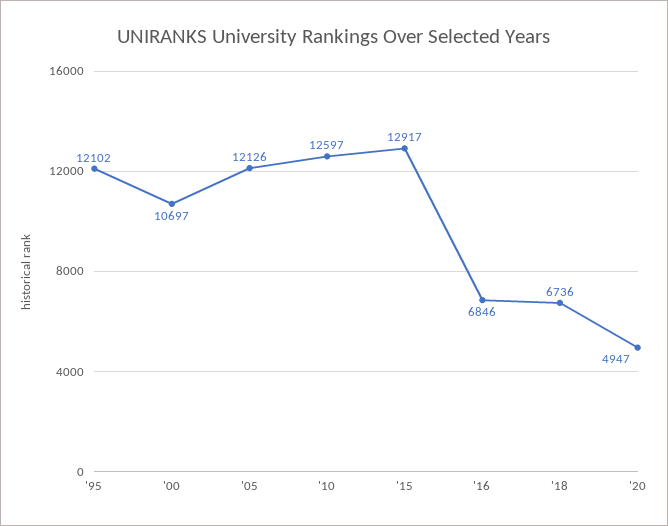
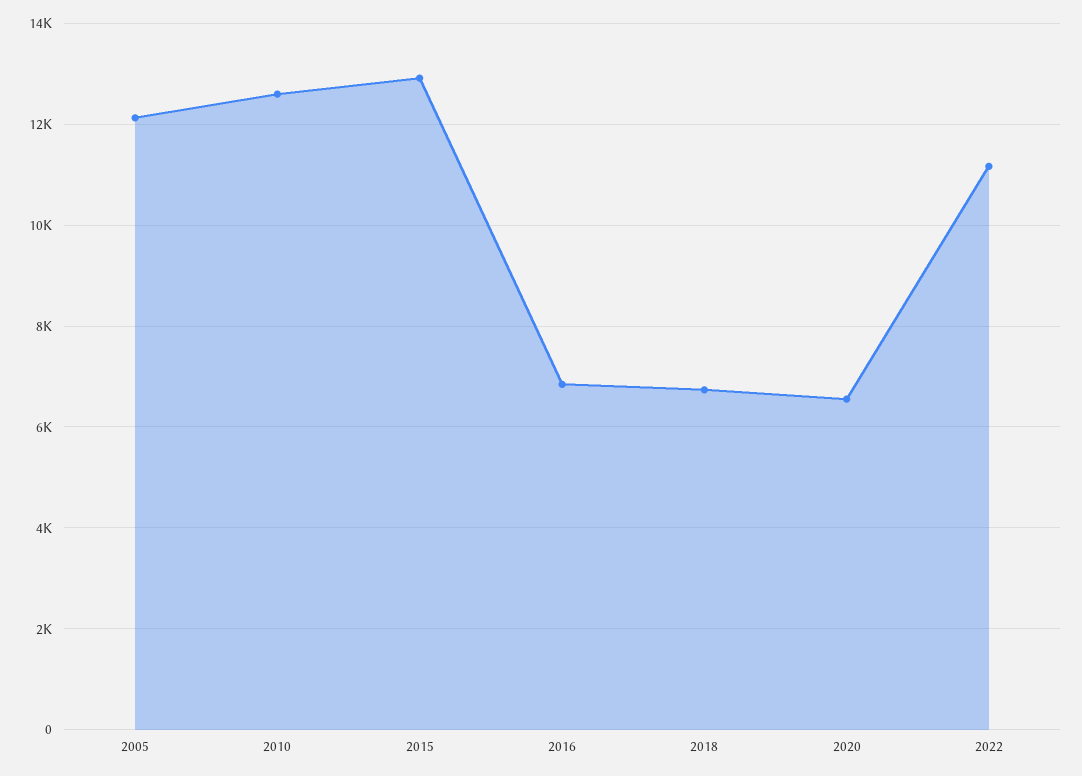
'95: 12102 -> none
'00: 10697 -> none
'20: 4947 -> 6600
2022: none -> 11200

